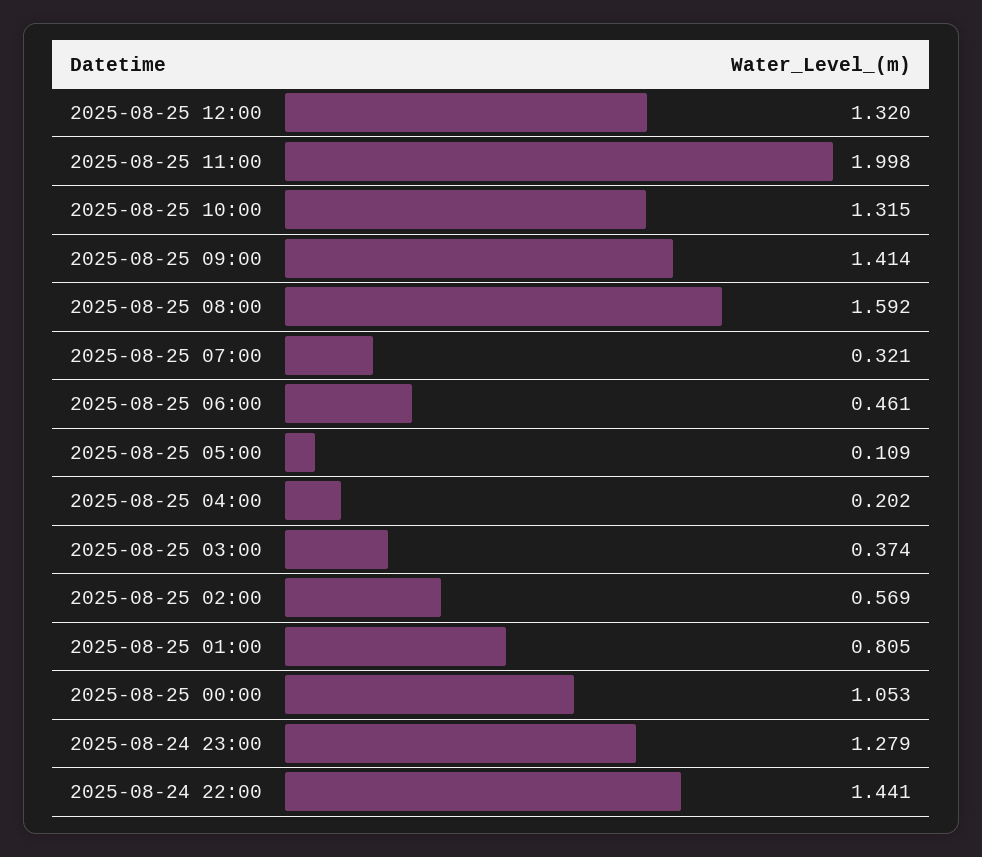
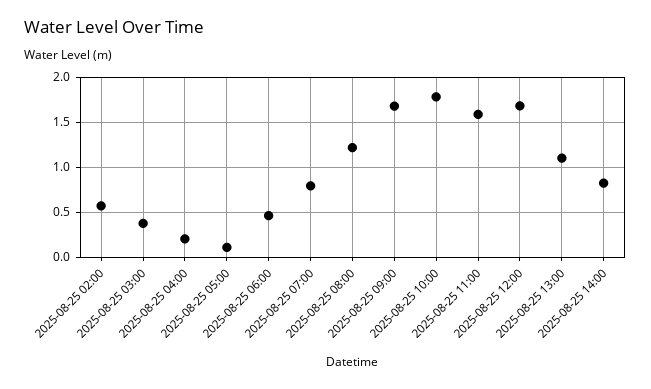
2025-08-25 12:00: 1.32 -> 1.7
2025-08-25 11:00: 1.998 -> 1.6
2025-08-25 10:00: 1.315 -> 1.8
2025-08-25 09:00: 1.414 -> 1.7
2025-08-25 08:00: 1.592 -> 1.2
2025-08-25 07:00: 0.321 -> 0.8
2025-08-25 01:00: 0.805 -> none
2025-08-25 00:00: 1.053 -> none
2025-08-24 23:00: 1.279 -> none
2025-08-24 22:00: 1.441 -> none
2025-08-25 13:00: none -> 1.1
2025-08-25 14:00: none -> 0.8

